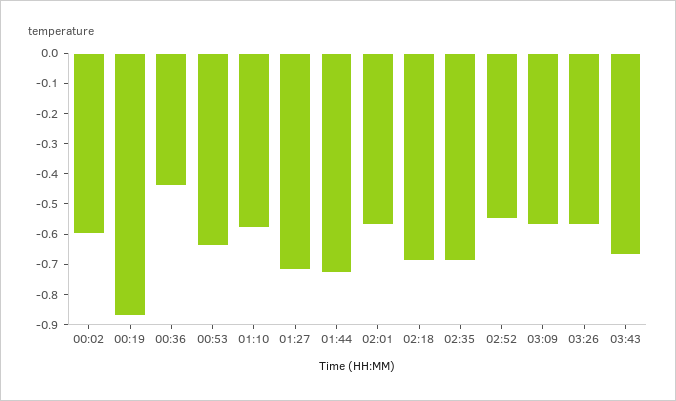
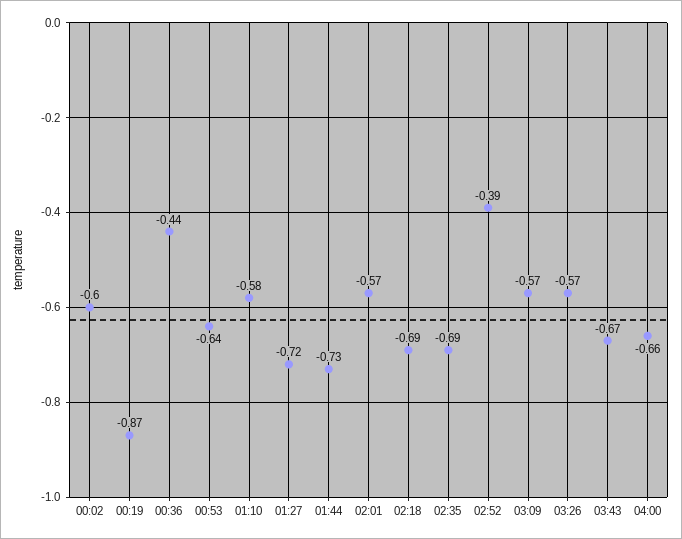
02:52: -0.55 -> -0.39
04:00: none -> -0.66

